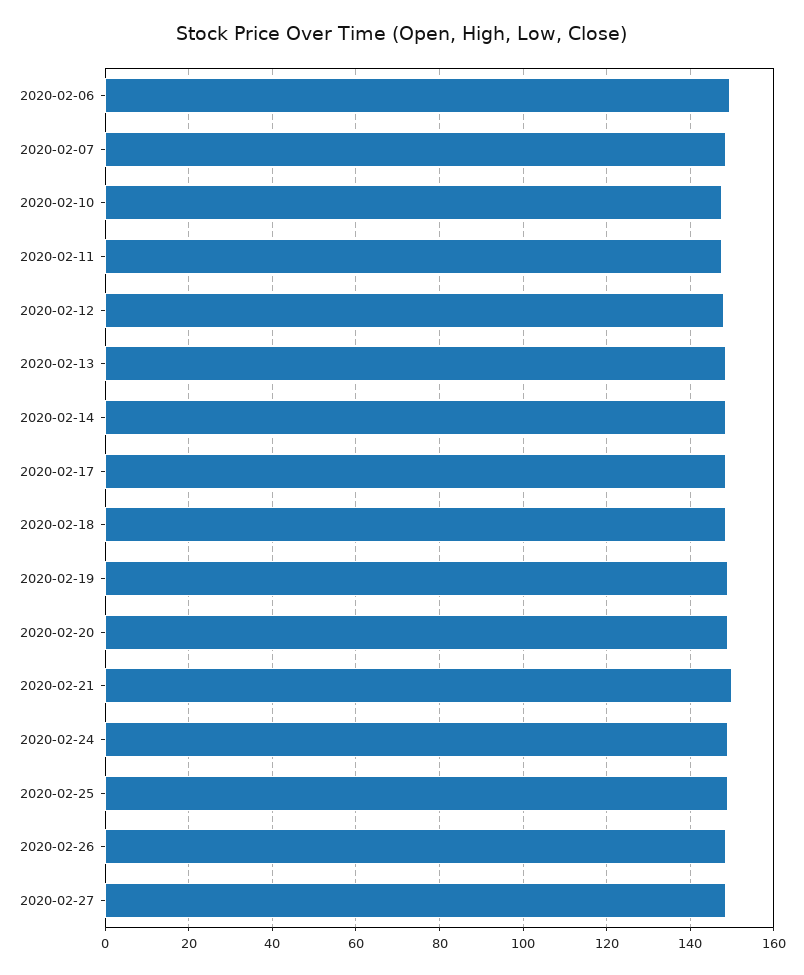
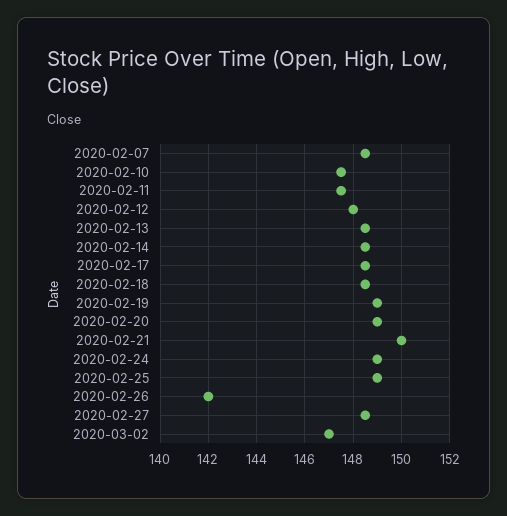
2020-02-06: 150 -> none
2020-02-26: 148 -> 142
2020-03-02: none -> 147

